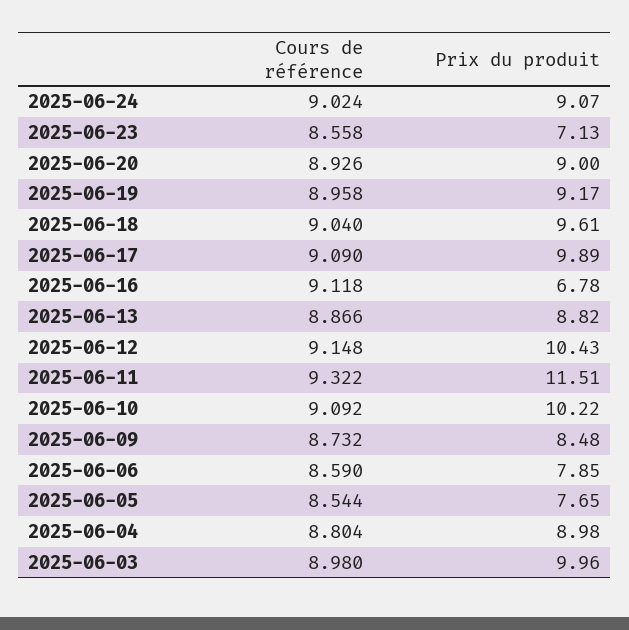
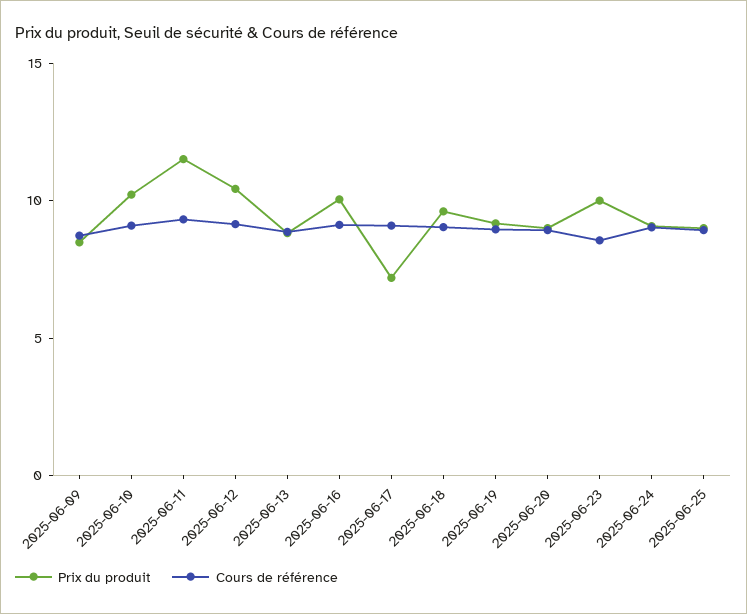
Prix du produit, 2025-06-23: 7.13 -> 10
Prix du produit, 2025-06-17: 9.89 -> 7
Prix du produit, 2025-06-16: 6.78 -> 10
Cours de référence, 2025-06-06: 8.59 -> none
Prix du produit, 2025-06-06: 7.85 -> none
Cours de référence, 2025-06-05: 8.544 -> none
Prix du produit, 2025-06-05: 7.65 -> none
Cours de référence, 2025-06-04: 8.804 -> none
Prix du produit, 2025-06-04: 8.98 -> none
Cours de référence, 2025-06-03: 8.98 -> none
Prix du produit, 2025-06-03: 9.96 -> none
Prix du produit, 2025-06-25: none -> 9
Cours de référence, 2025-06-25: none -> 9

